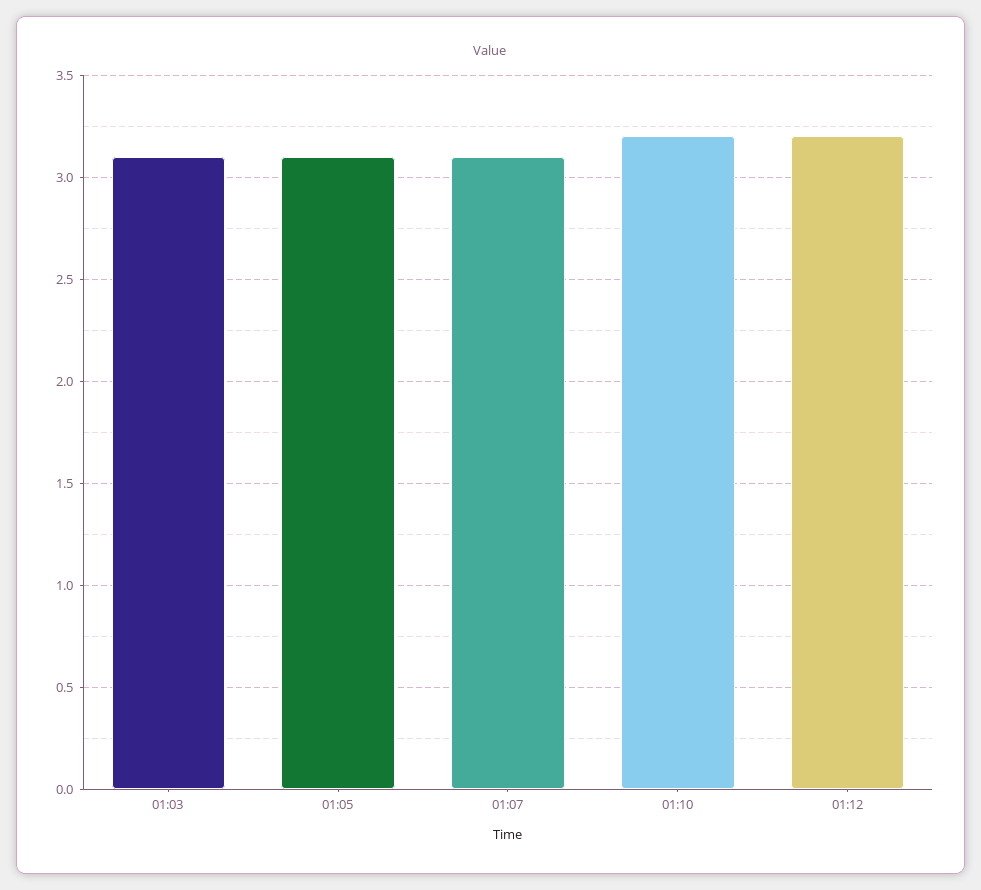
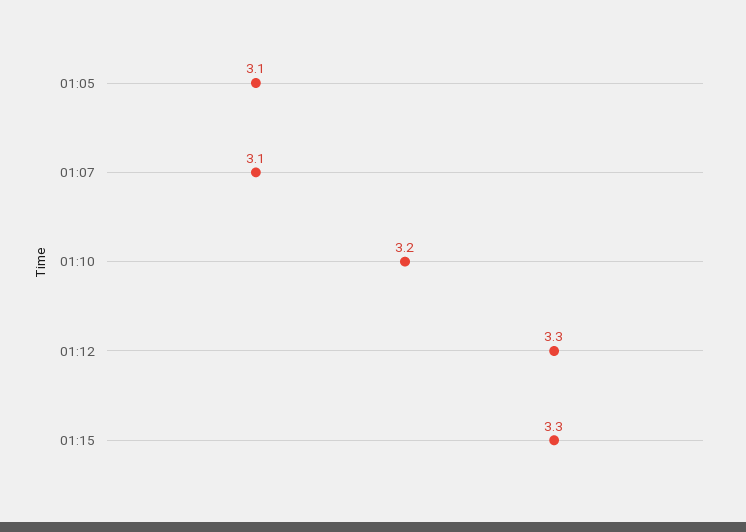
01:03: 3.1 -> none
01:12: 3.2 -> 3.3
01:15: none -> 3.3

